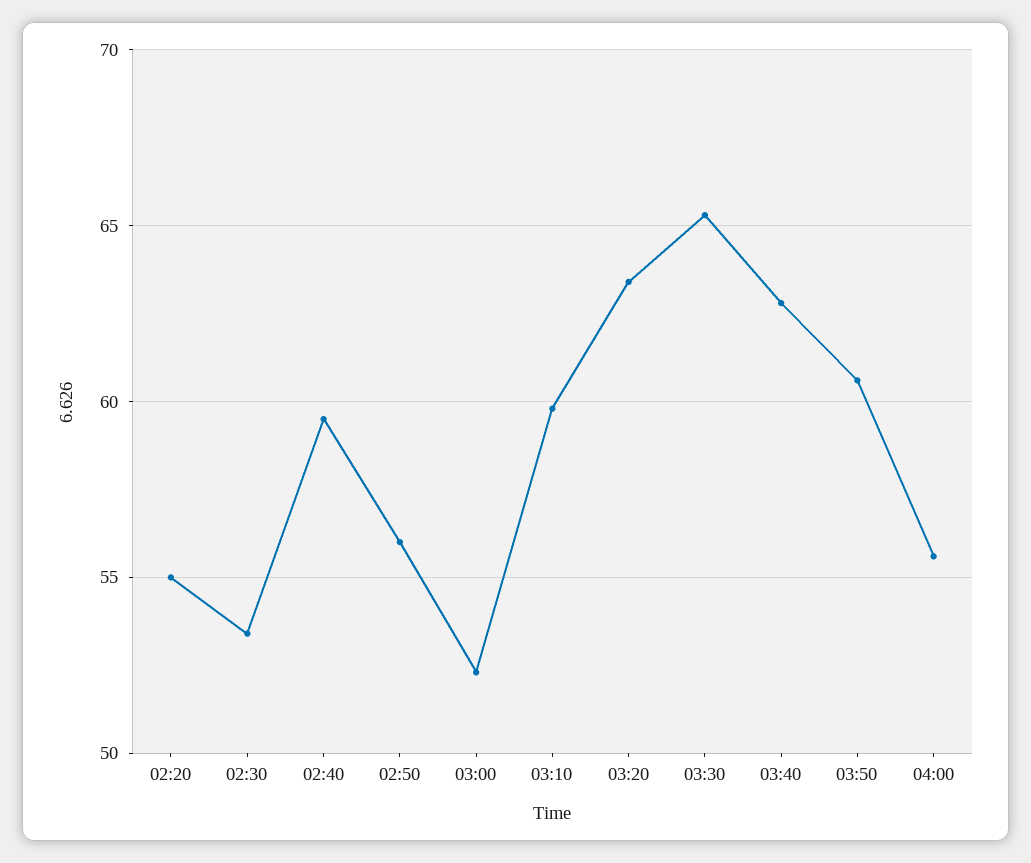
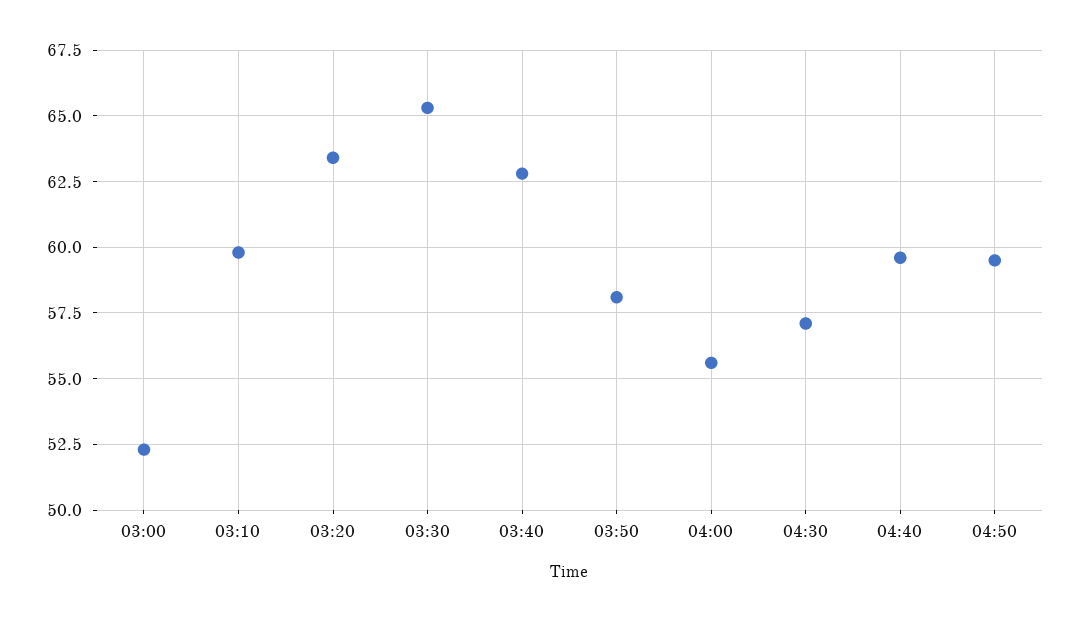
02:20: 55 -> none
02:30: 53.5 -> none
02:40: 59.5 -> none
02:50: 56 -> none
03:50: 60.5 -> 58
04:30: none -> 57
04:40: none -> 59.5
04:50: none -> 59.5

